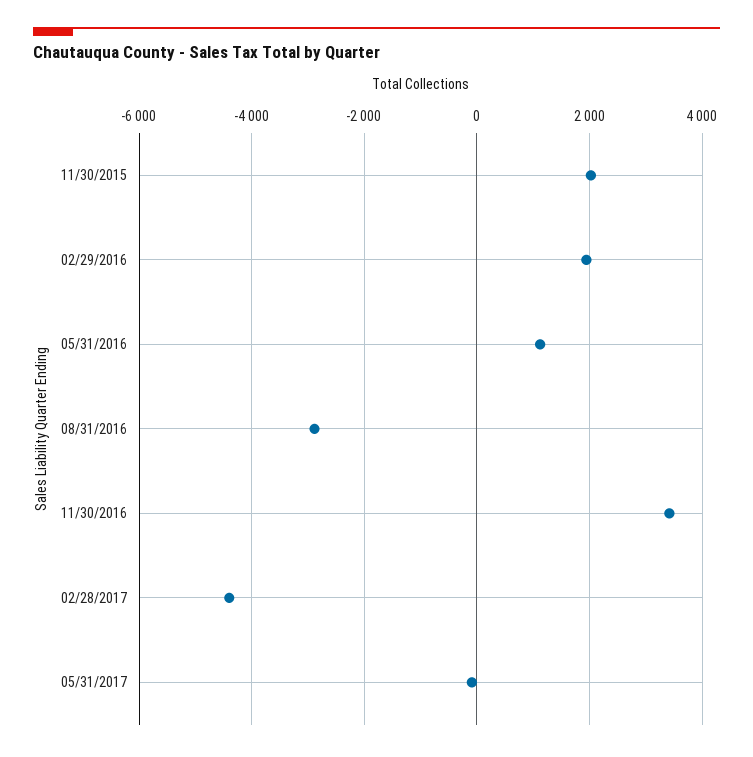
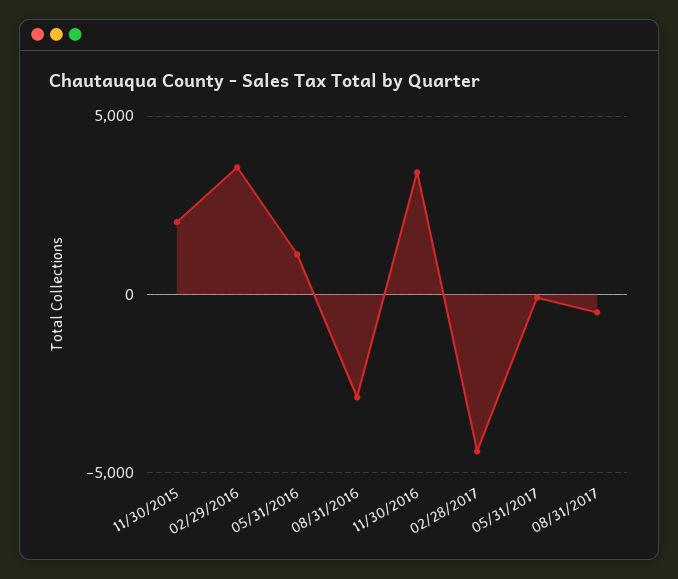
02/29/2016: 2000 -> 3500
08/31/2017: none -> -500

